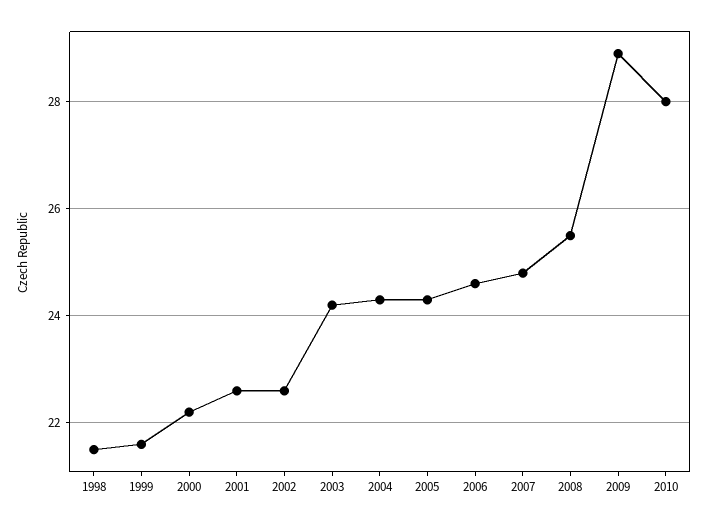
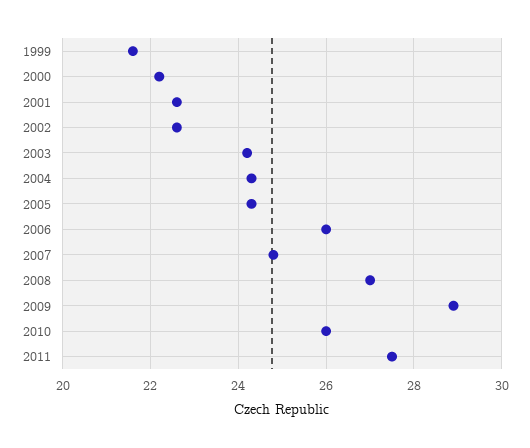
1998: 21.5 -> none
2006: 24.5 -> 26
2008: 25.5 -> 27
2010: 28 -> 26
2011: none -> 27.5

